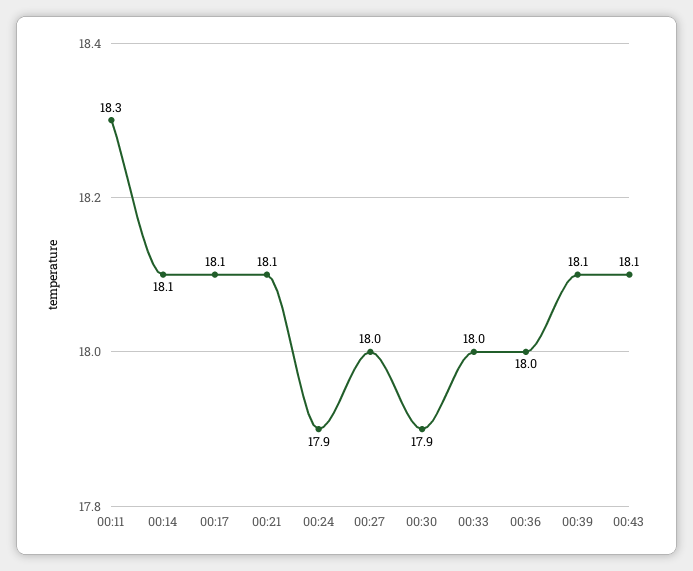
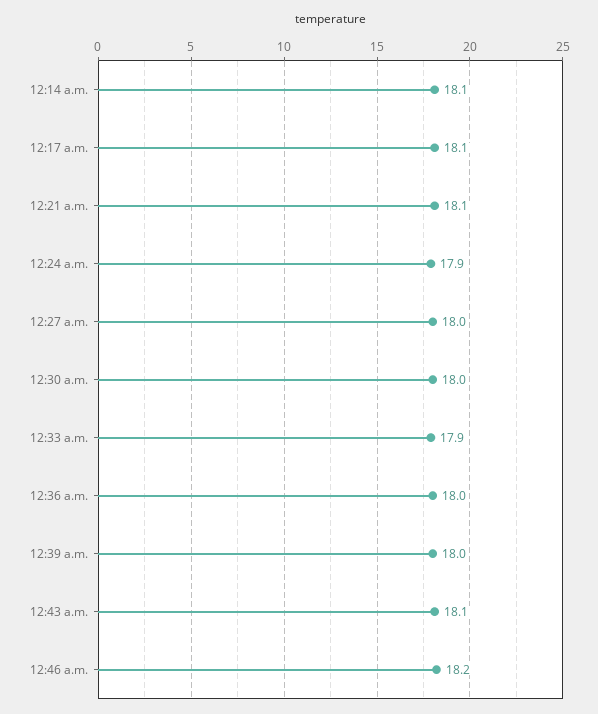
00:11: 18.3 -> none
00:30: 17.9 -> 18
00:33: 18 -> 17.9
00:39: 18.1 -> 18
12:46 a.m.: none -> 18.2

